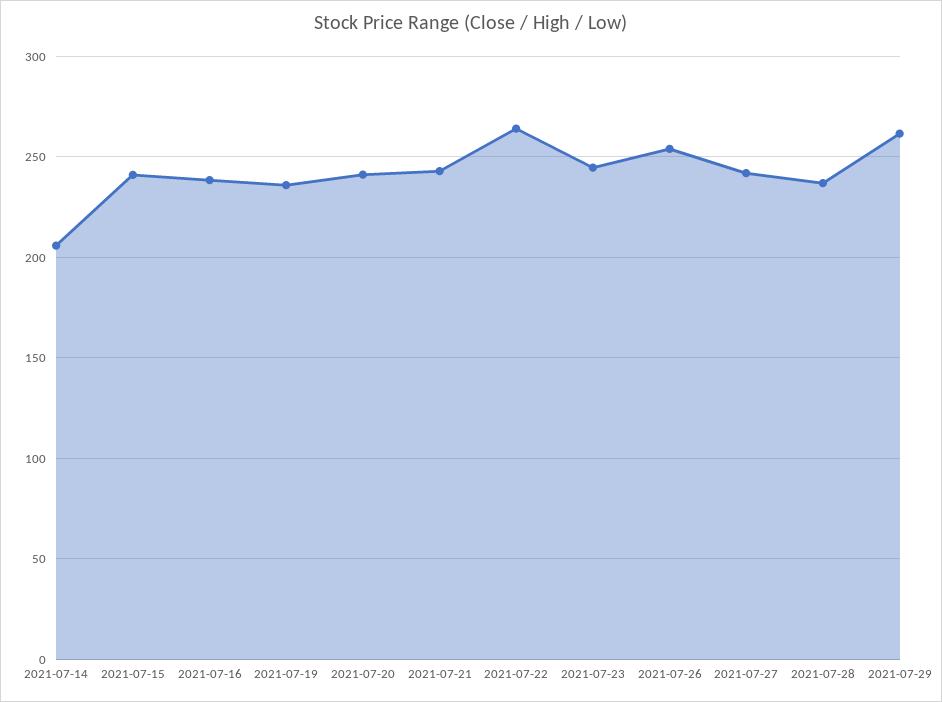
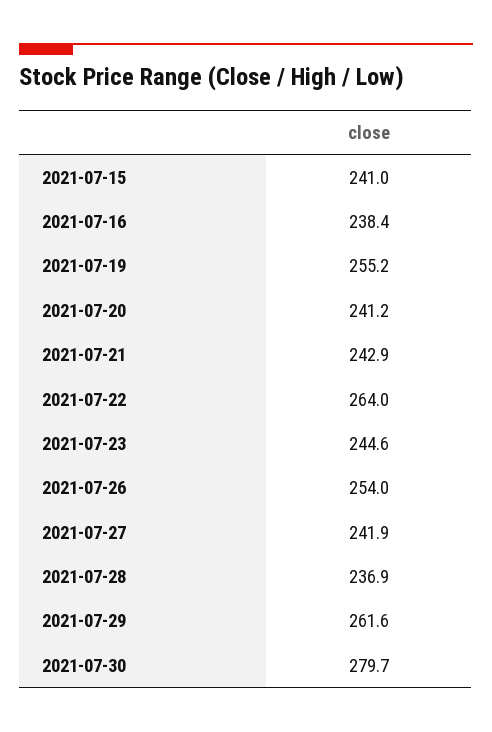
2021-07-14: 205 -> none
2021-07-19: 235 -> 255.2
2021-07-30: none -> 279.7

